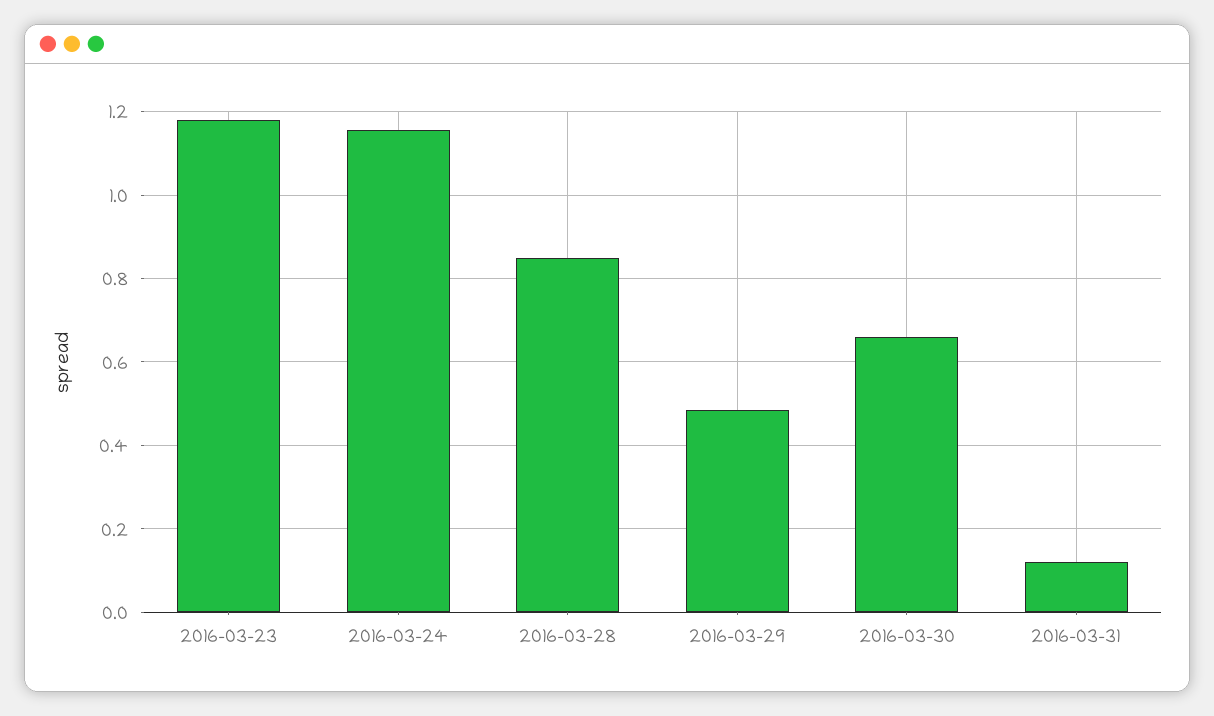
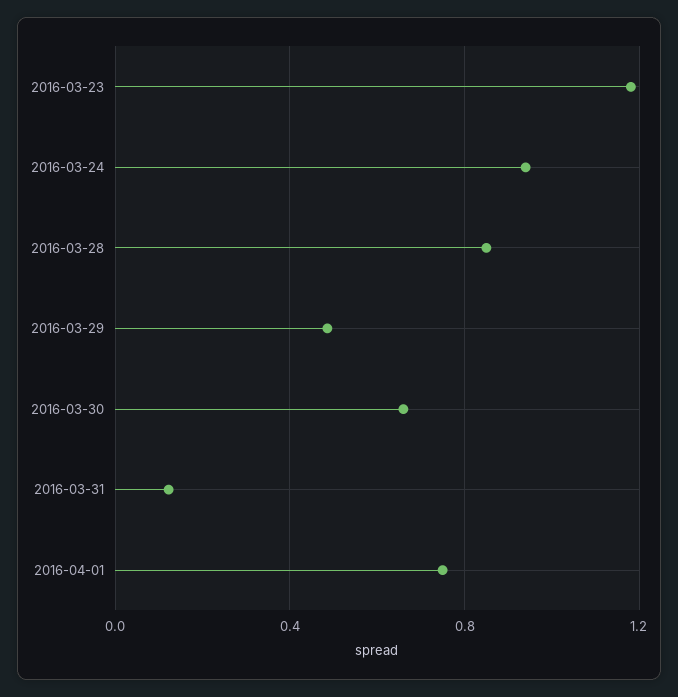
2016-03-24: 1.16 -> 0.95
2016-04-01: none -> 0.75

